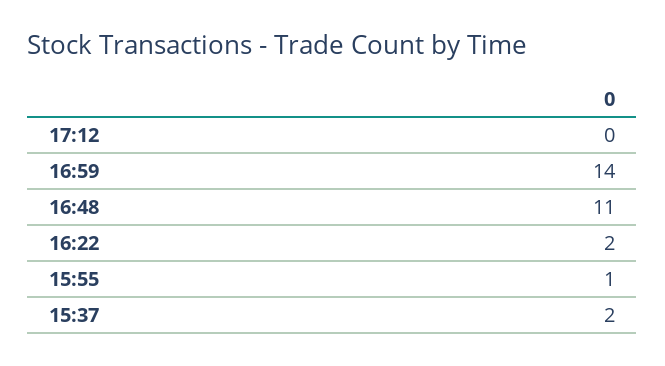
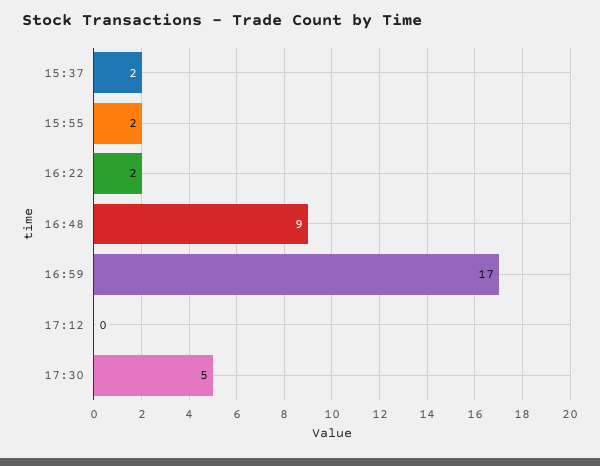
16:59: 14 -> 17
16:48: 11 -> 9
15:55: 1 -> 2
17:30: none -> 5

